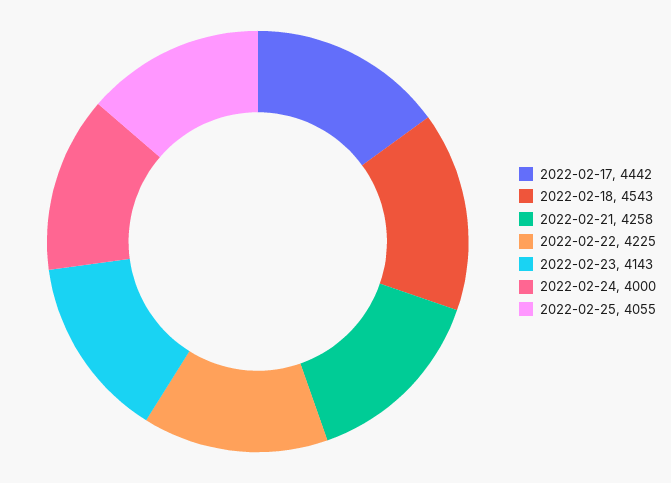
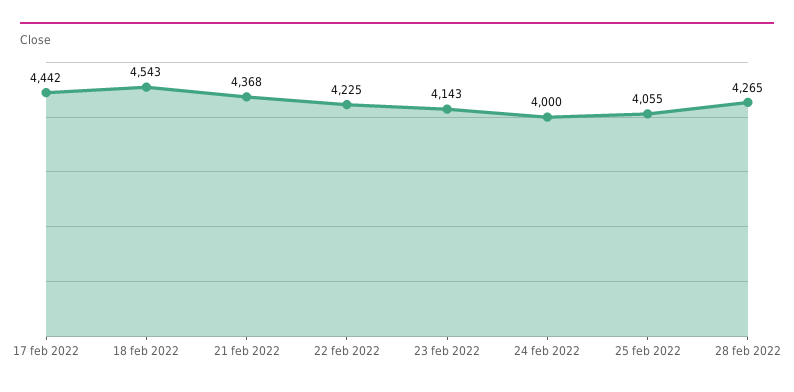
2022-02-21: 4258 -> 4368
28 feb 2022: none -> 4265

